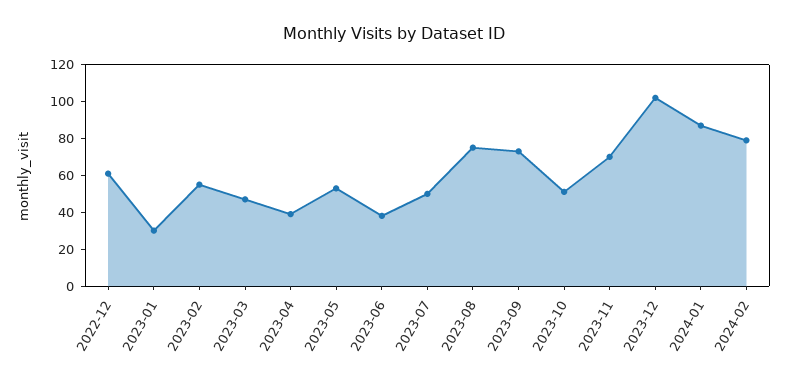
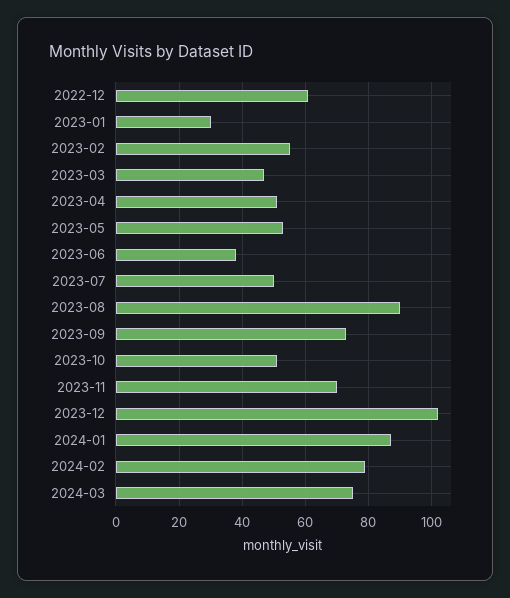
2023-04: 40 -> 50
2023-08: 75 -> 90
2024-03: none -> 75

